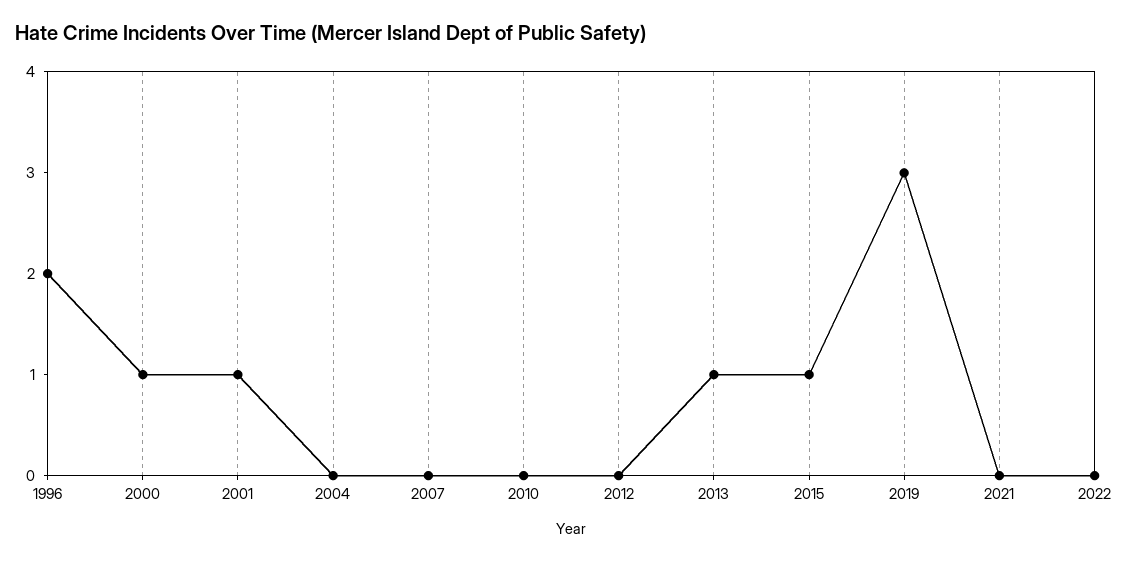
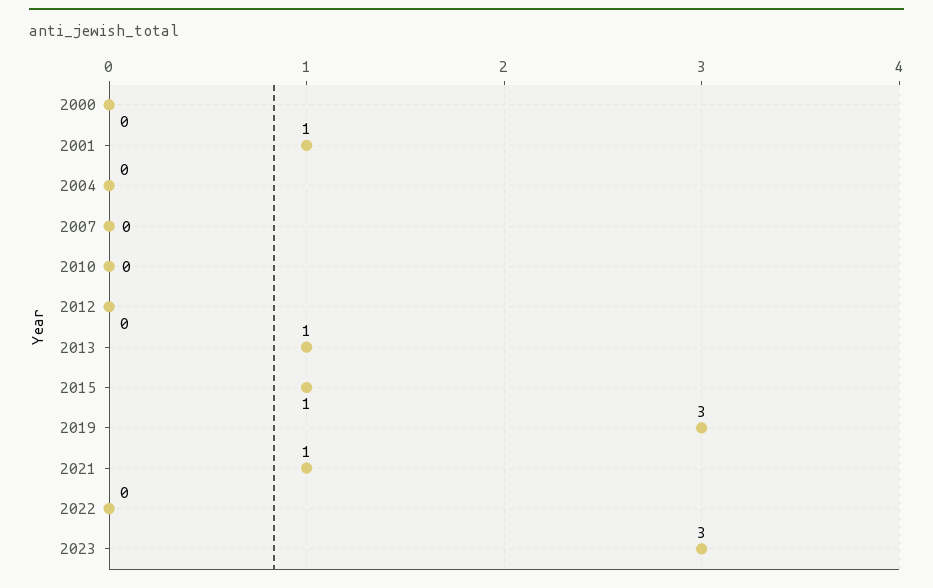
1996: 2 -> none
2000: 1 -> 0
2021: 0 -> 1
2023: none -> 3

